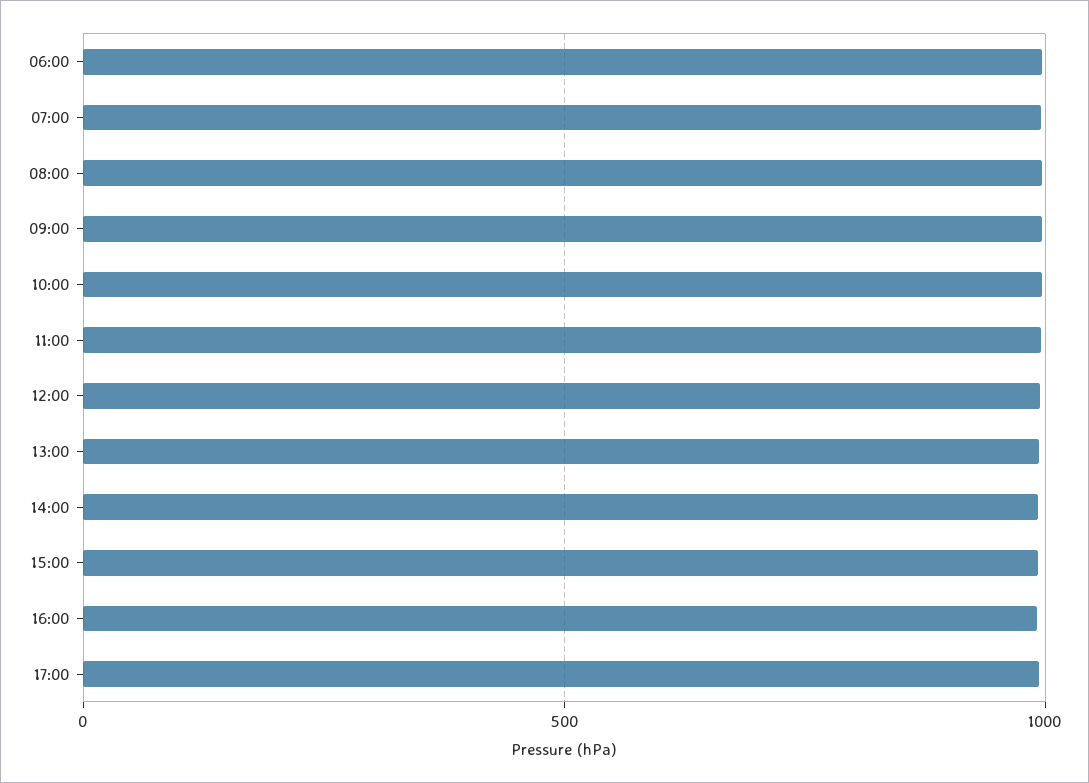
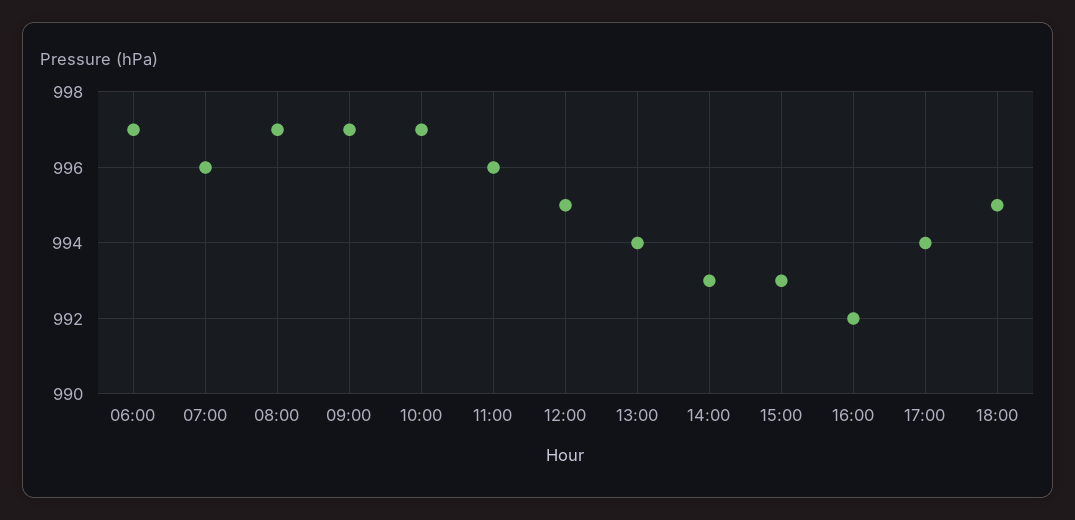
18:00: none -> 995

